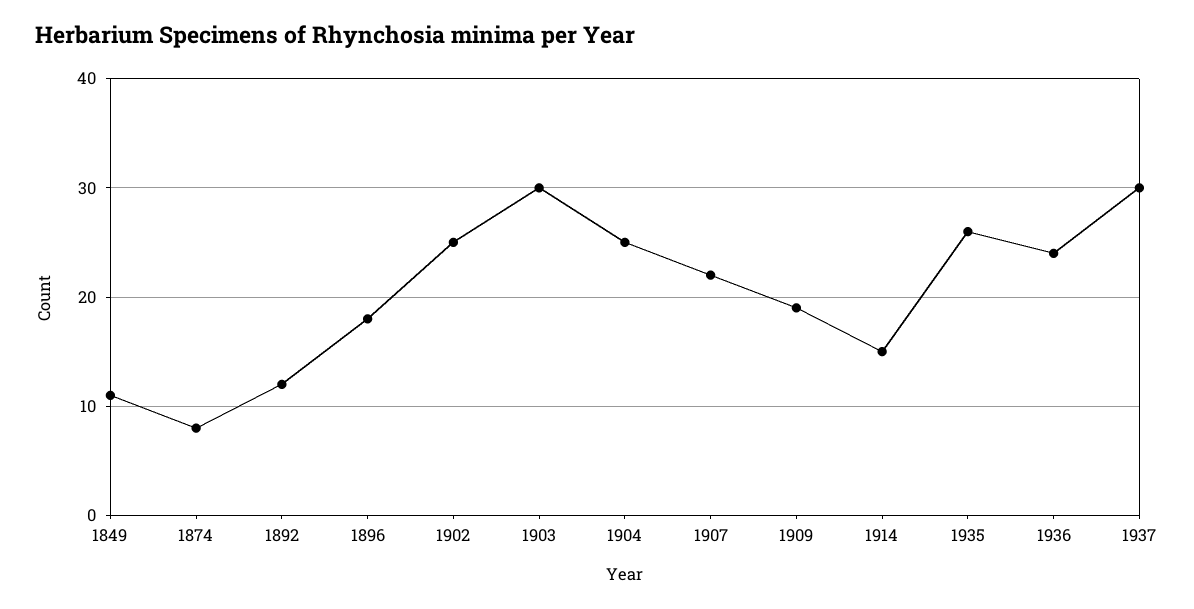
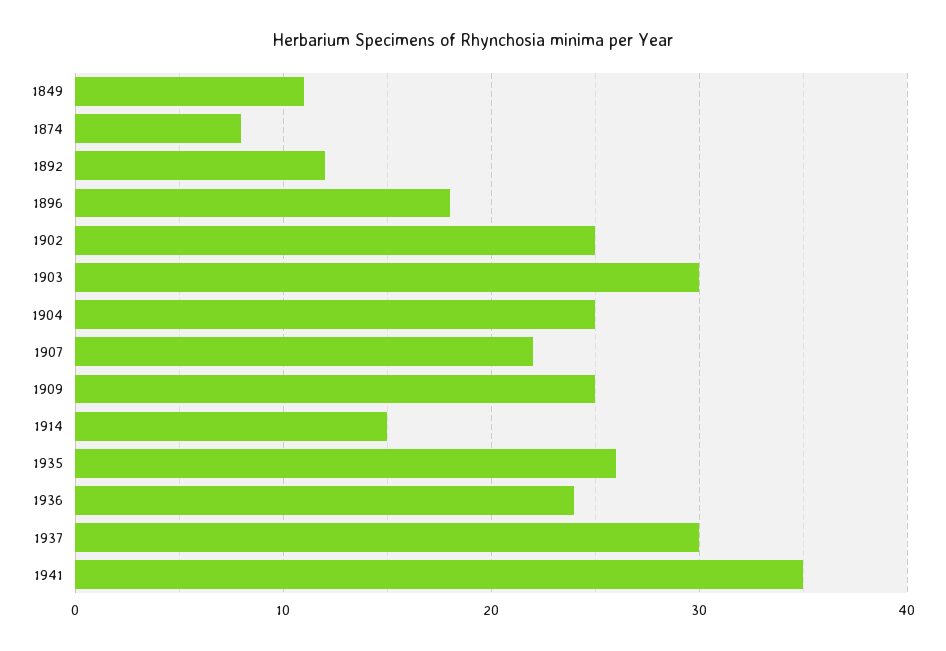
1909: 19 -> 25
1941: none -> 35

